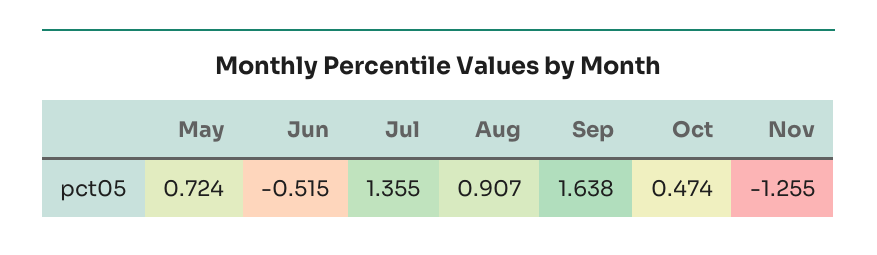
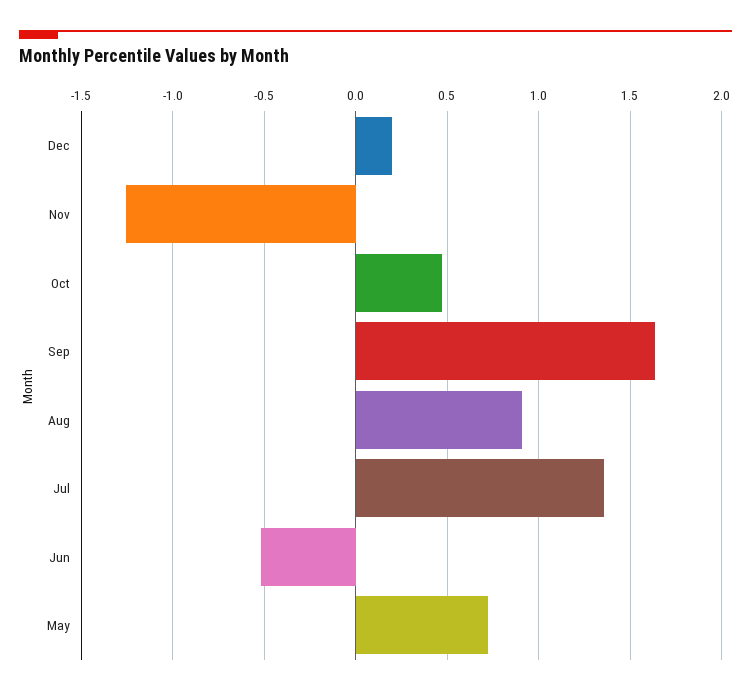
Dec: none -> 0.2

